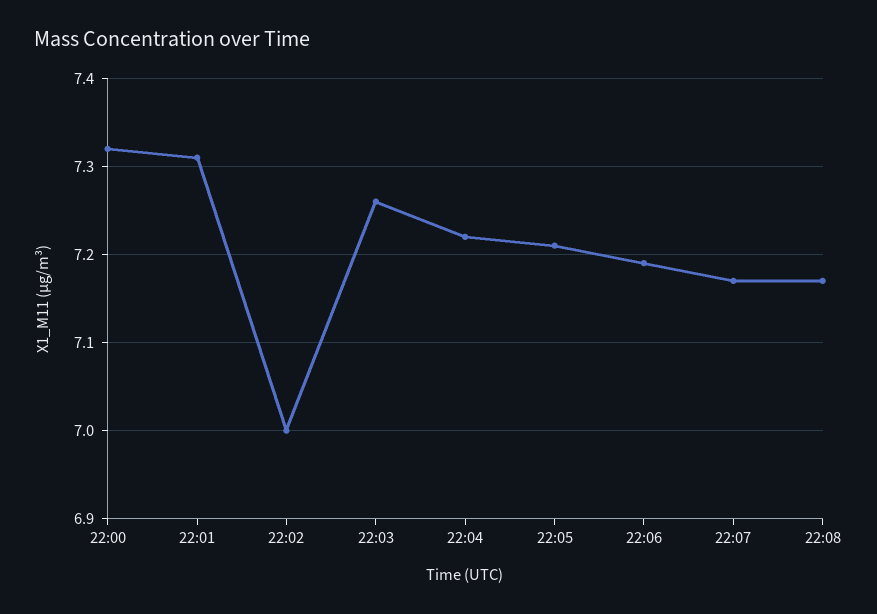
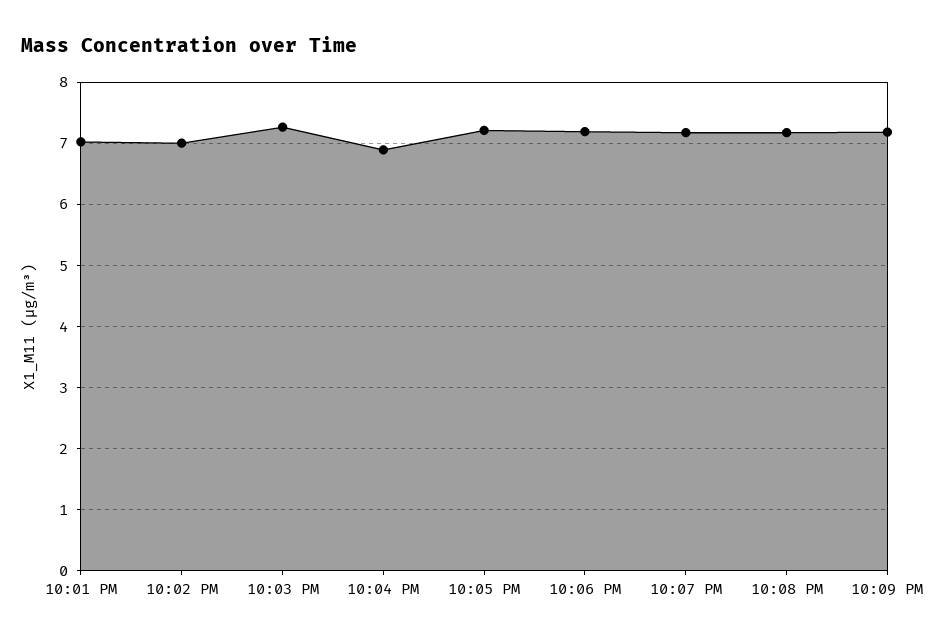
22:00: 7.32 -> none
22:01: 7.31 -> 7
22:04: 7.22 -> 6.9
10:09 PM: none -> 7.2

